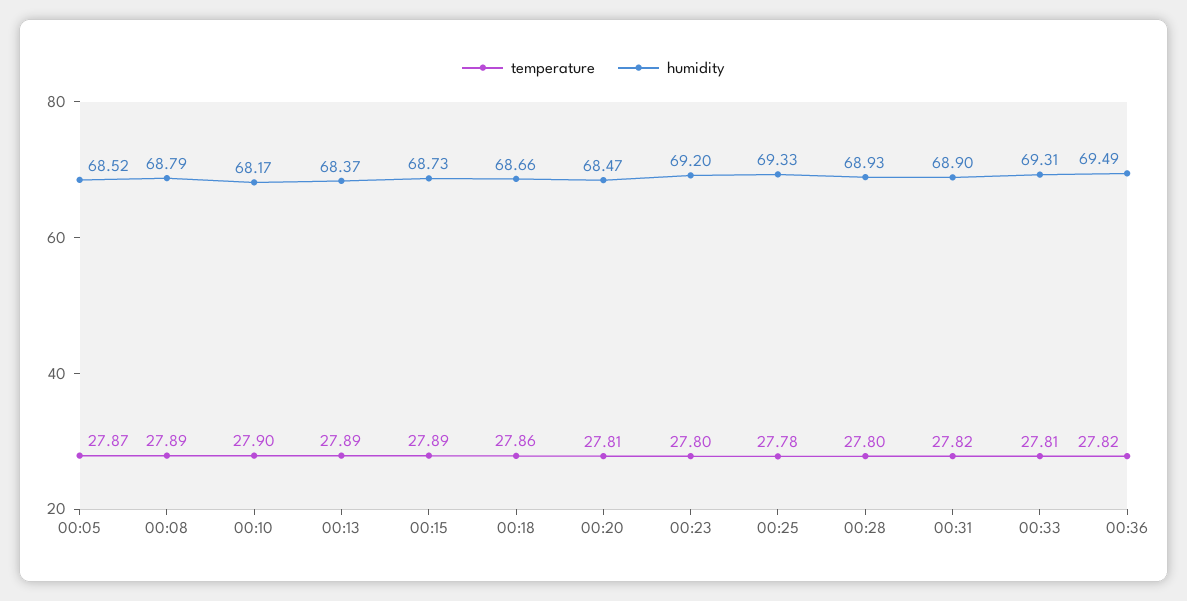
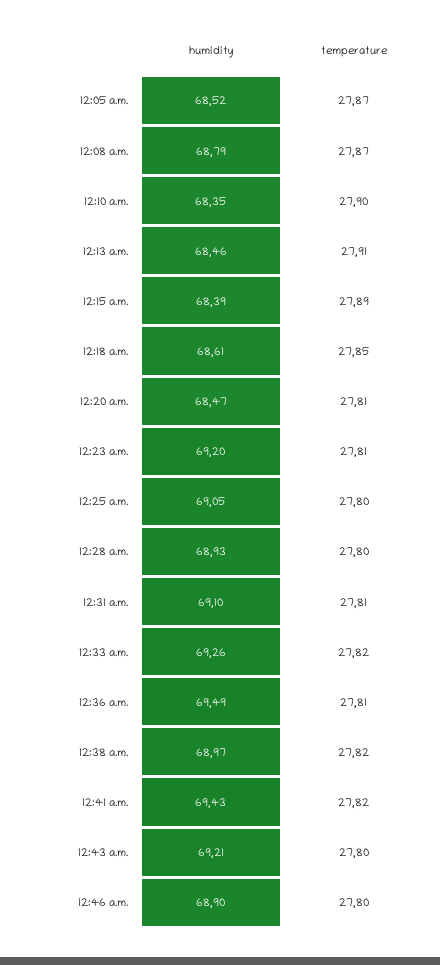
temperature, 00:08: 27.89 -> 27.87
humidity, 00:10: 68.17 -> 68.35
temperature, 00:13: 27.89 -> 27.91
humidity, 00:13: 68.37 -> 68.46
humidity, 00:15: 68.73 -> 68.39
temperature, 00:18: 27.86 -> 27.85
humidity, 00:18: 68.66 -> 68.61
temperature, 00:23: 27.8 -> 27.81
temperature, 00:25: 27.78 -> 27.8
humidity, 00:25: 69.33 -> 69.05
temperature, 00:31: 27.82 -> 27.81
humidity, 00:31: 68.9 -> 69.1
temperature, 00:33: 27.81 -> 27.82
humidity, 00:33: 69.31 -> 69.26
temperature, 00:36: 27.82 -> 27.81
humidity, 12:38 a.m.: none -> 68.97
temperature, 12:38 a.m.: none -> 27.82
humidity, 12:41 a.m.: none -> 69.43
temperature, 12:41 a.m.: none -> 27.82
humidity, 12:43 a.m.: none -> 69.21
temperature, 12:43 a.m.: none -> 27.8
humidity, 12:46 a.m.: none -> 68.9
temperature, 12:46 a.m.: none -> 27.8

